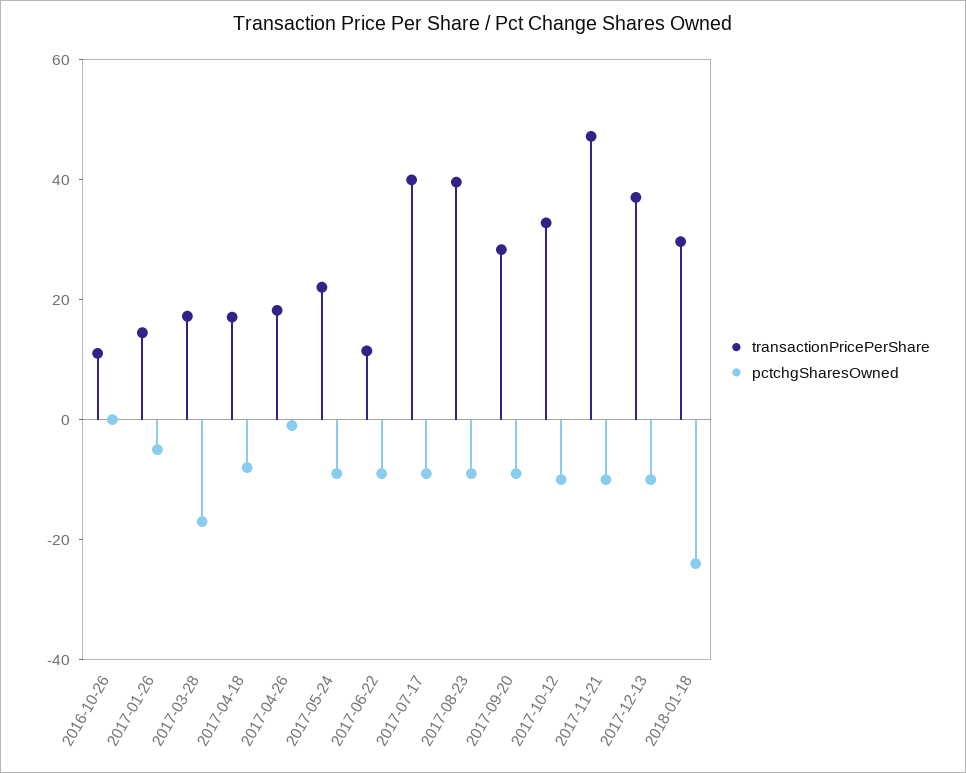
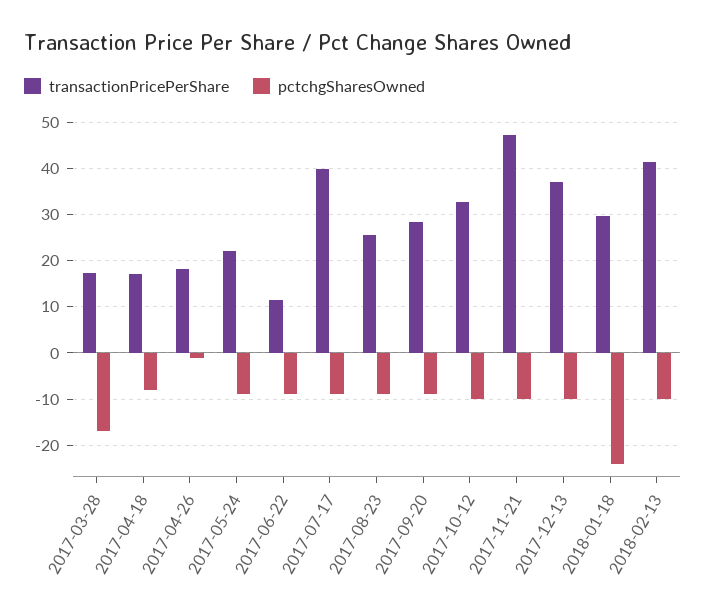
transactionPricePerShare, 2016-10-26: 10 -> none
pctchgSharesOwned, 2016-10-26: 0 -> none
transactionPricePerShare, 2017-01-26: 15 -> none
pctchgSharesOwned, 2017-01-26: -5 -> none
transactionPricePerShare, 2017-08-23: 40 -> 26
transactionPricePerShare, 2018-02-13: none -> 42
pctchgSharesOwned, 2018-02-13: none -> -10

